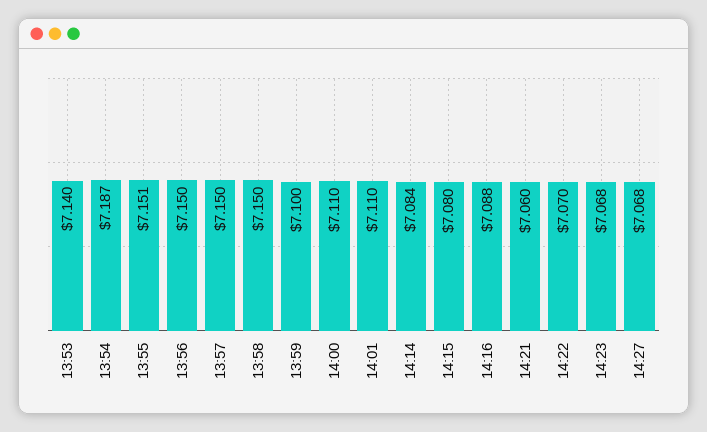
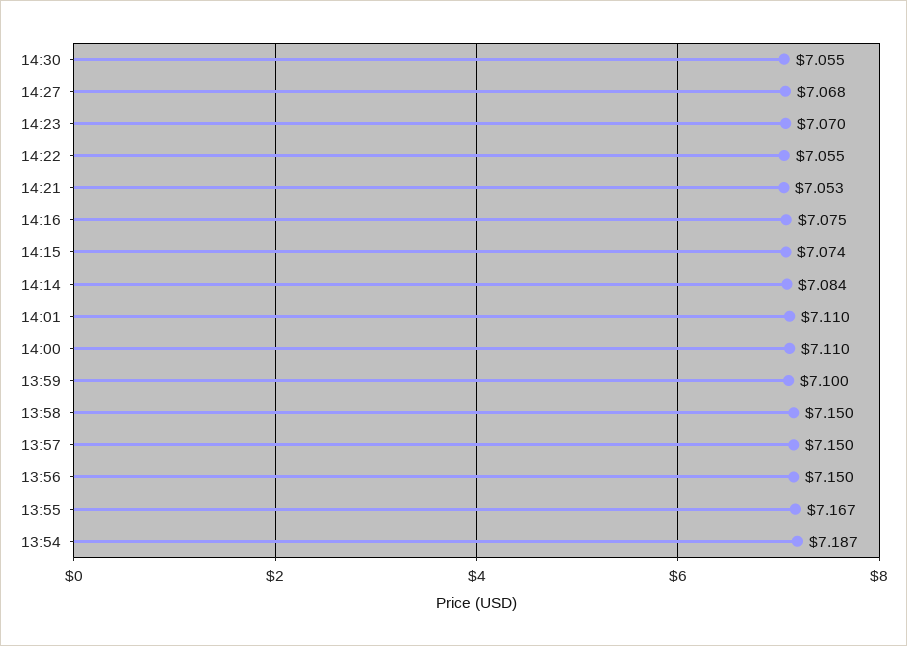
13:53: 7.14 -> none
13:55: 7.151 -> 7.167
14:15: 7.08 -> 7.074
14:16: 7.088 -> 7.075
14:21: 7.06 -> 7.053
14:22: 7.07 -> 7.055
14:23: 7.068 -> 7.07
14:30: none -> 7.055

